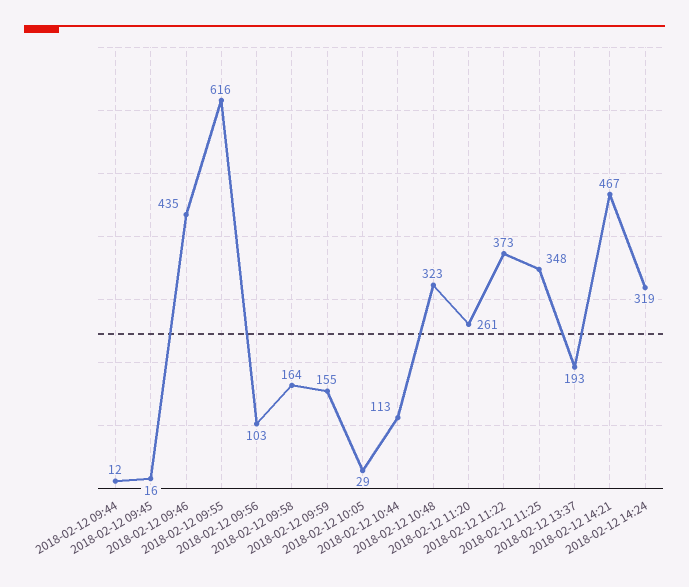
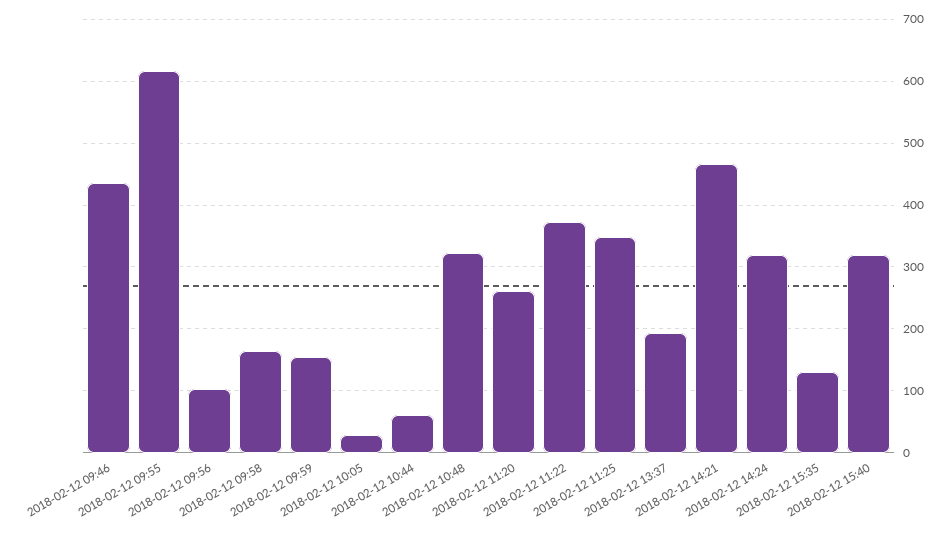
2018-02-12 09:44: 12 -> none
2018-02-12 09:45: 16 -> none
2018-02-12 10:44: 113 -> 60
2018-02-12 15:35: none -> 130
2018-02-12 15:40: none -> 320

